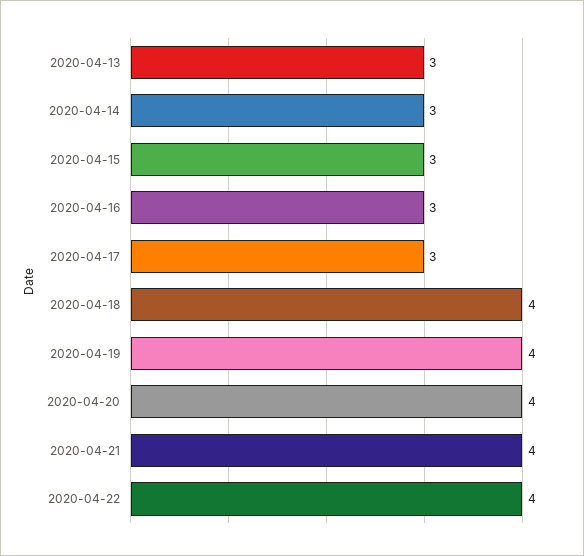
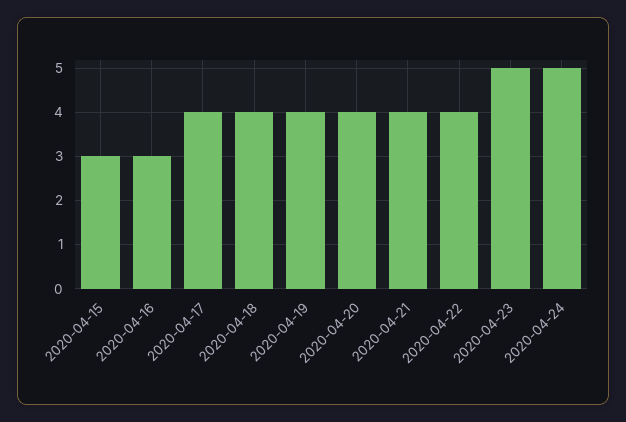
2020-04-13: 3 -> none
2020-04-14: 3 -> none
2020-04-17: 3 -> 4
2020-04-23: none -> 5
2020-04-24: none -> 5

